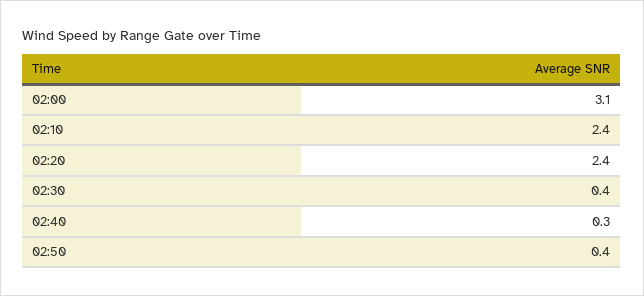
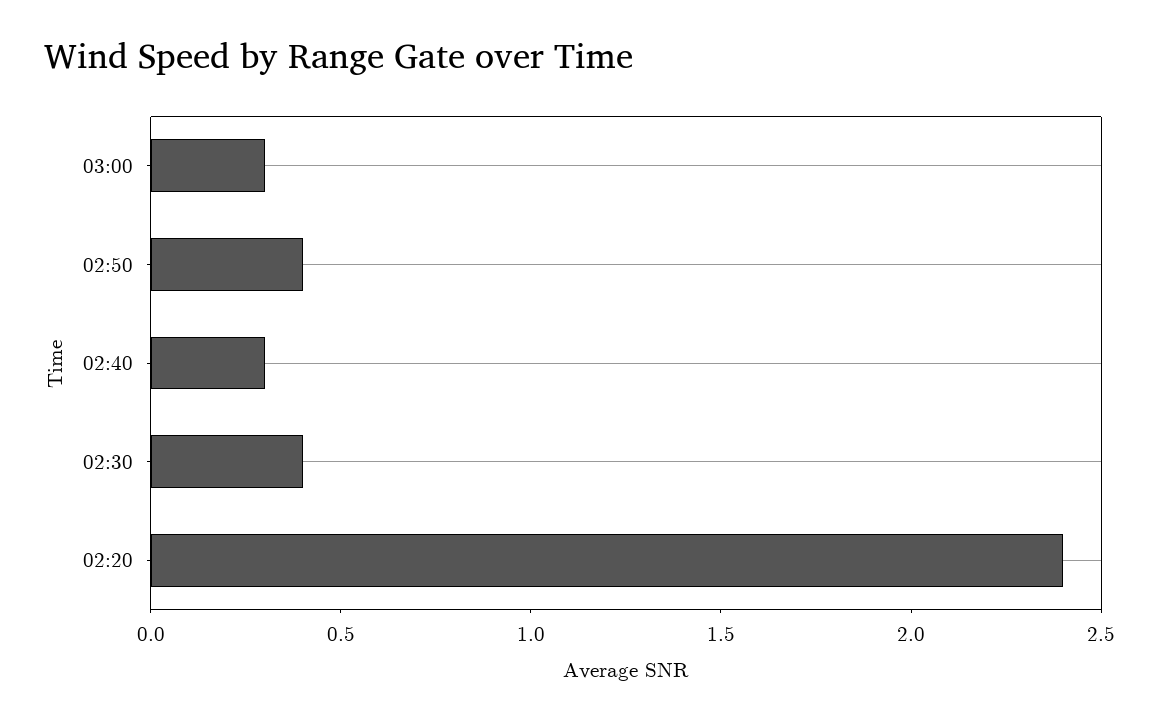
02:00: 3.1 -> none
02:10: 2.4 -> none
03:00: none -> 0.3

